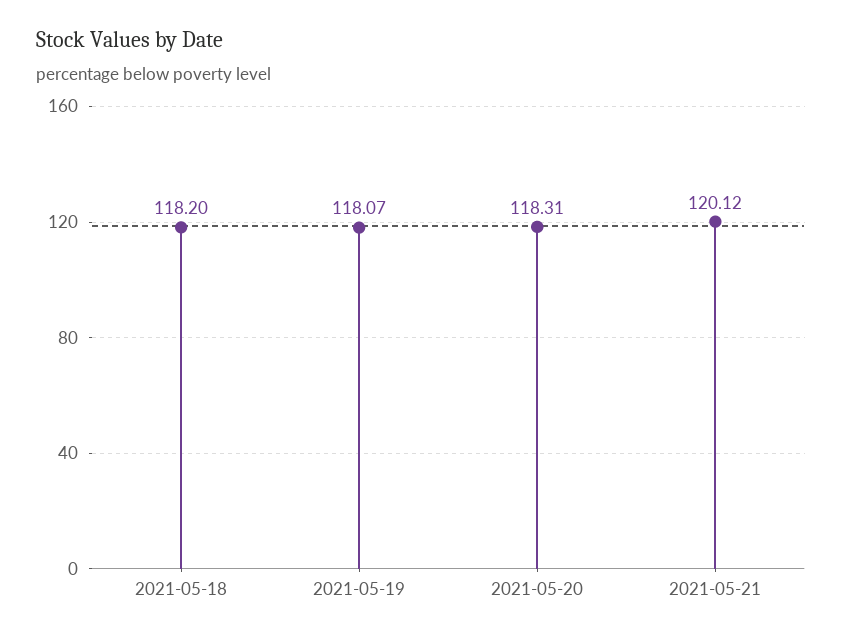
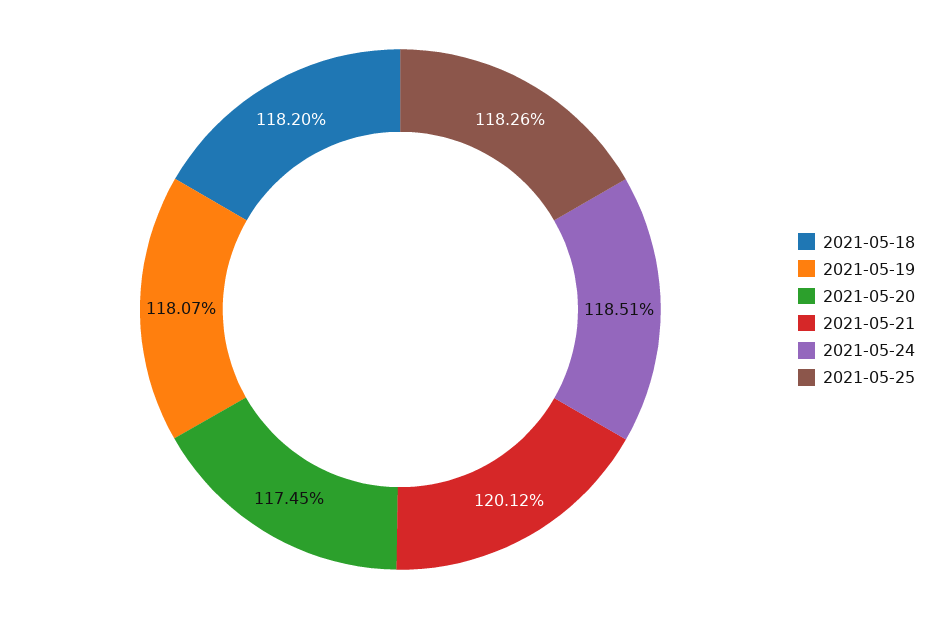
2021-05-20: 118.31 -> 117.45
2021-05-24: none -> 118.51
2021-05-25: none -> 118.26

